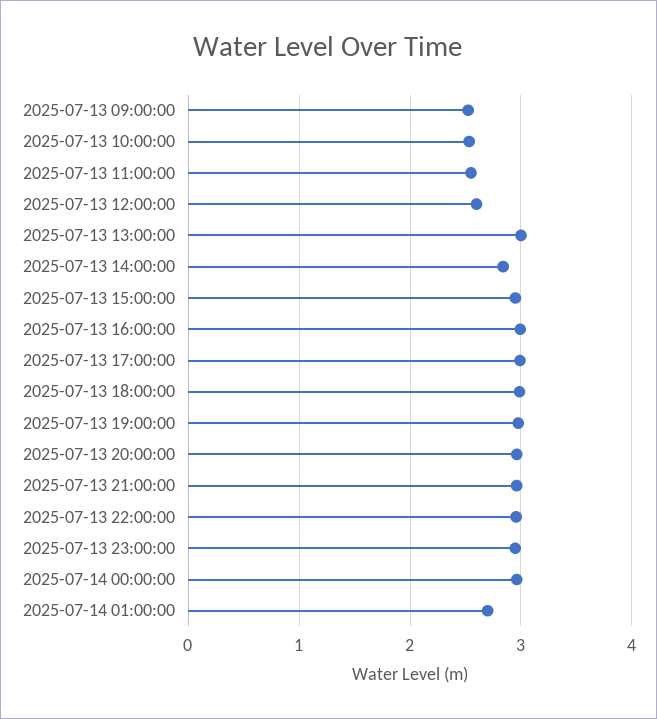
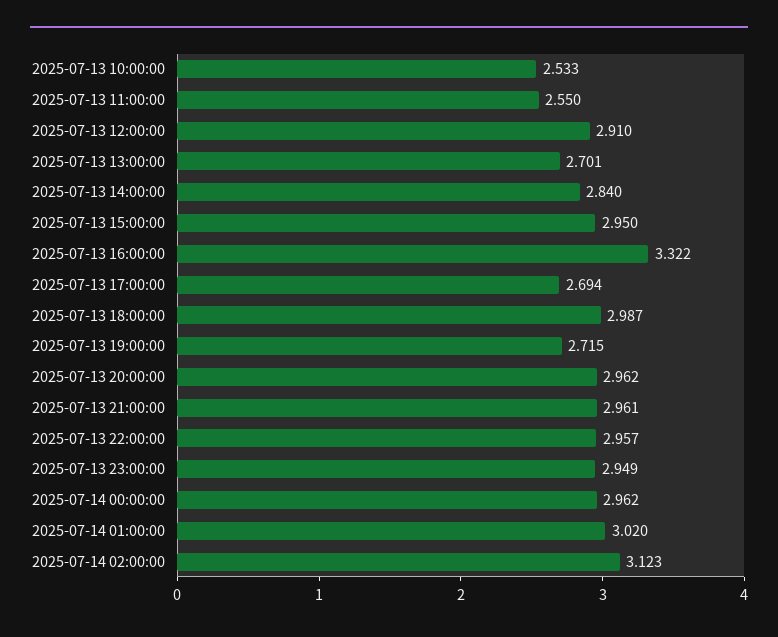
2025-07-13 09:00:00: 2.5 -> none
2025-07-13 12:00:00: 2.6 -> 2.91
2025-07-13 13:00:00: 3 -> 2.701
2025-07-13 16:00:00: 3 -> 3.322
2025-07-13 17:00:00: 3 -> 2.694
2025-07-13 19:00:00: 3 -> 2.715
2025-07-14 01:00:00: 2.7 -> 3.02
2025-07-14 02:00:00: none -> 3.123

